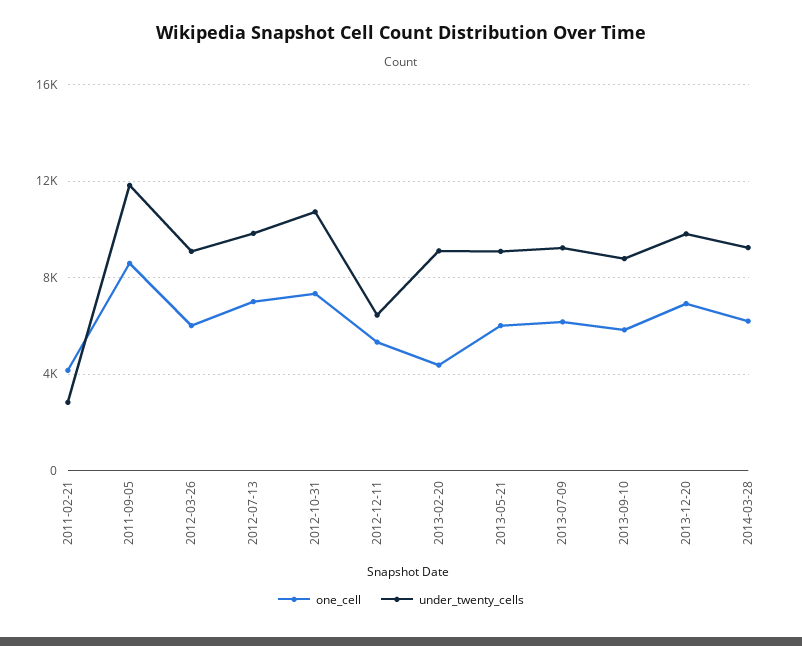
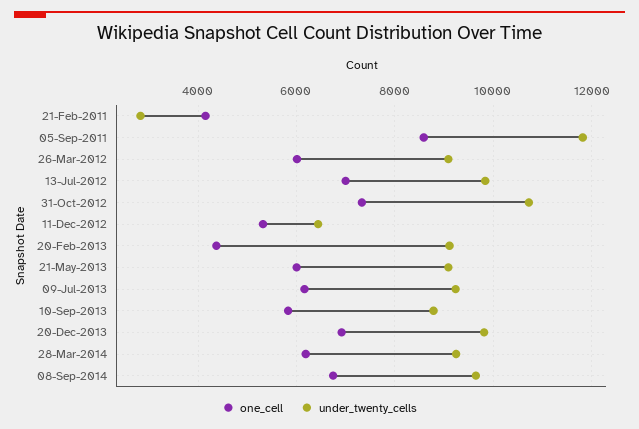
one_cell, 08-Sep-2014: none -> 6800
under_twenty_cells, 08-Sep-2014: none -> 9600

